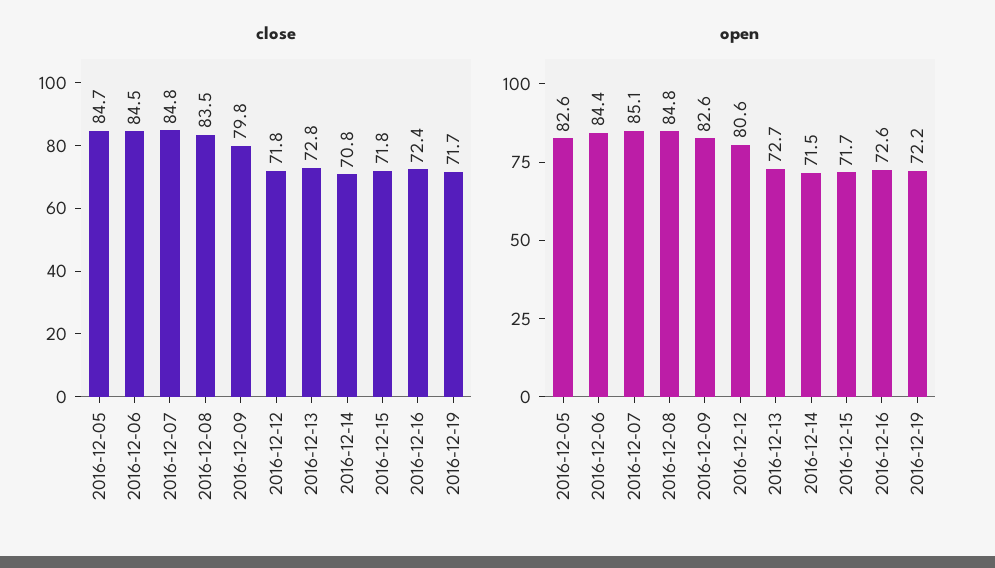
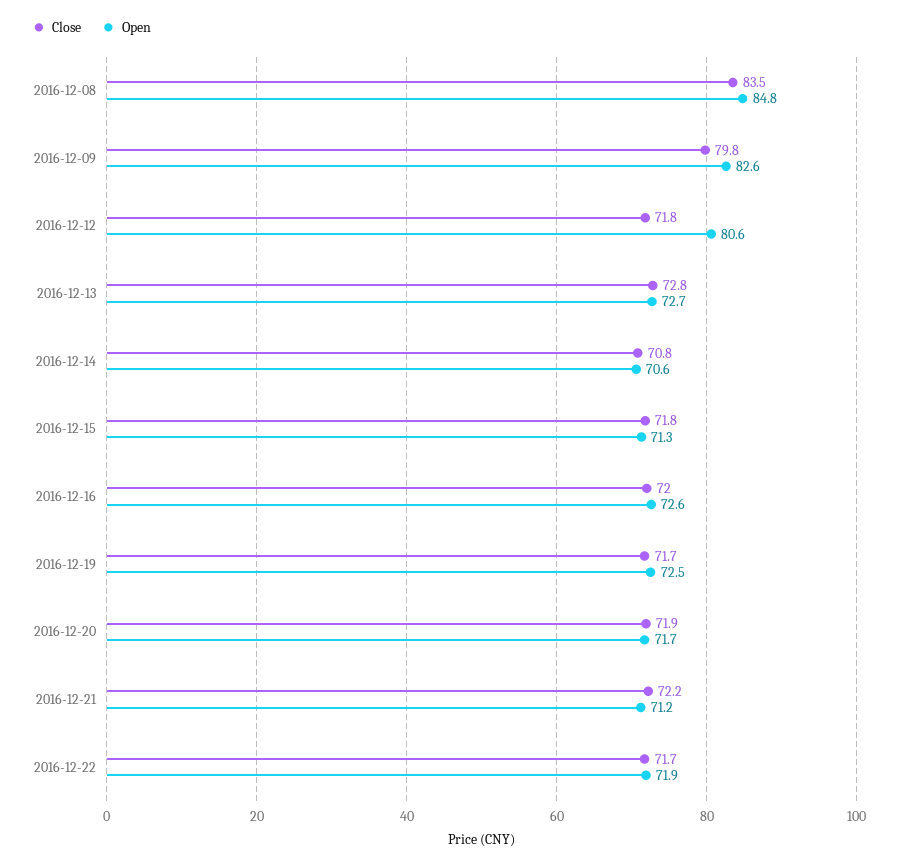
close, 2016-12-05: 84.7 -> none
close, 2016-12-06: 84.5 -> none
close, 2016-12-07: 84.8 -> none
close, 2016-12-16: 72.4 -> 72
open, 2016-12-05: 82.6 -> none
open, 2016-12-06: 84.4 -> none
open, 2016-12-07: 85.1 -> none
open, 2016-12-14: 71.5 -> 70.6
open, 2016-12-15: 71.7 -> 71.3
open, 2016-12-19: 72.2 -> 72.5
close, 2016-12-20: none -> 71.9
open, 2016-12-20: none -> 71.7
close, 2016-12-21: none -> 72.2
open, 2016-12-21: none -> 71.2
close, 2016-12-22: none -> 71.7
open, 2016-12-22: none -> 71.9

